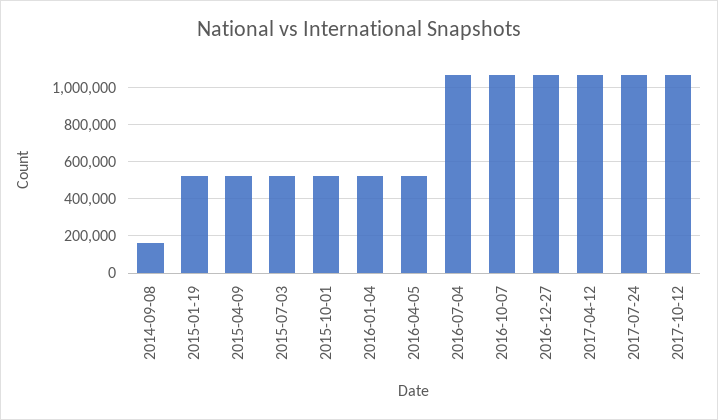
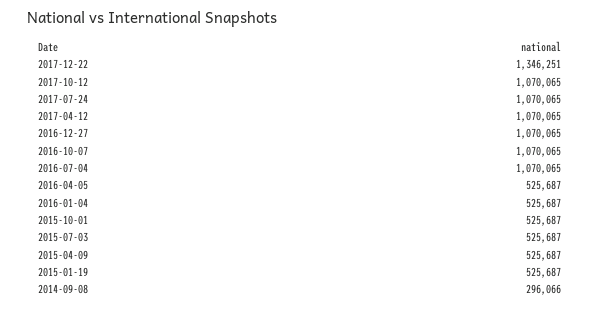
2014-09-08: 150000 -> 296066
2017-12-22: none -> 1346251

